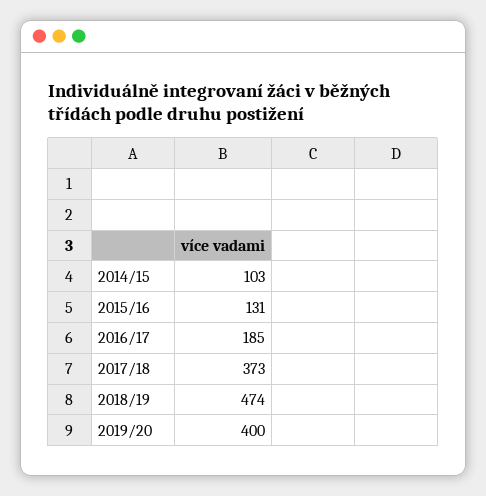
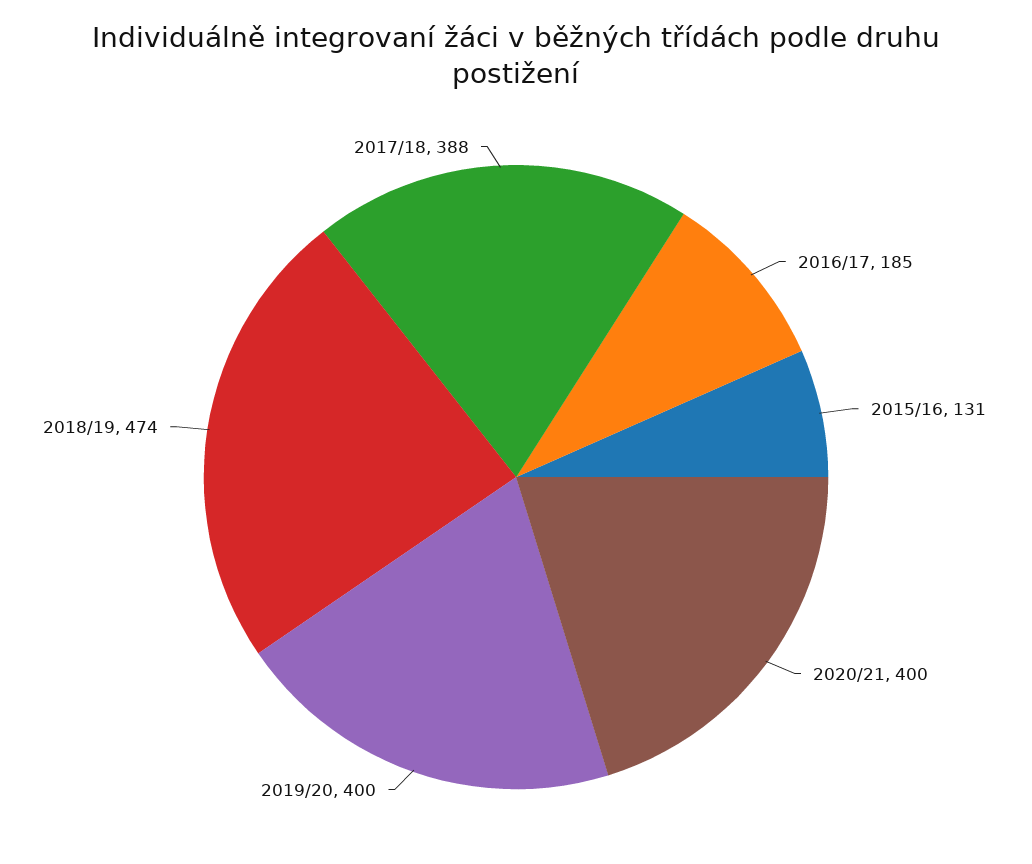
2014/15: 103 -> none
2017/18: 373 -> 388
2020/21: none -> 400

